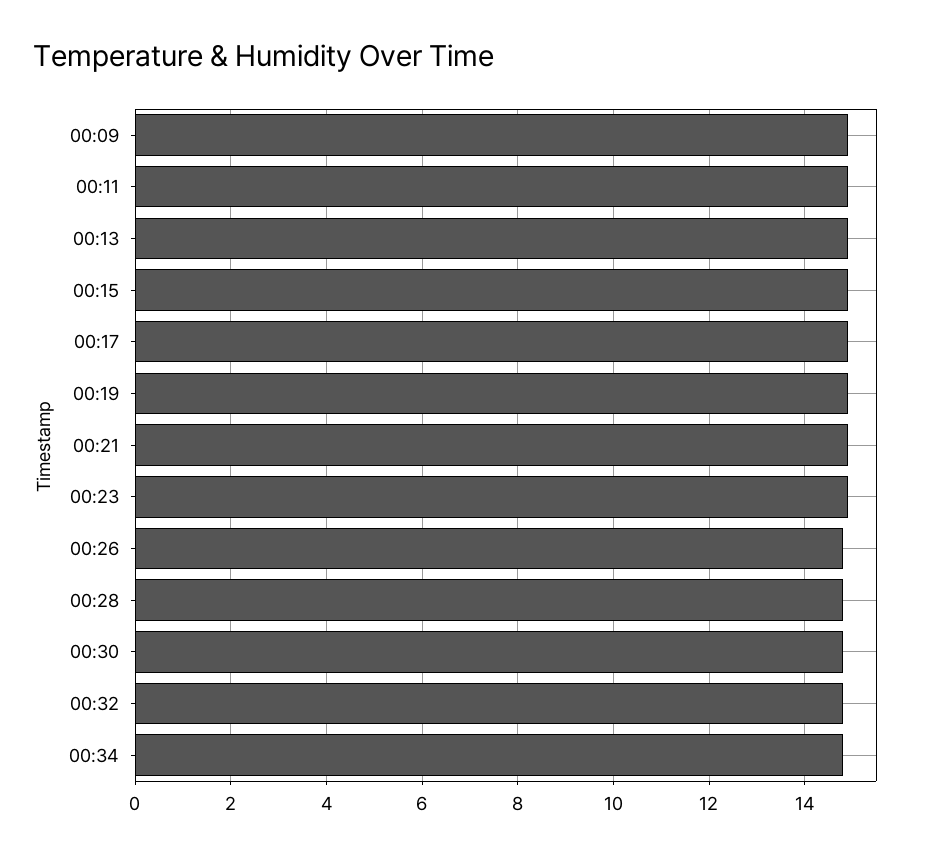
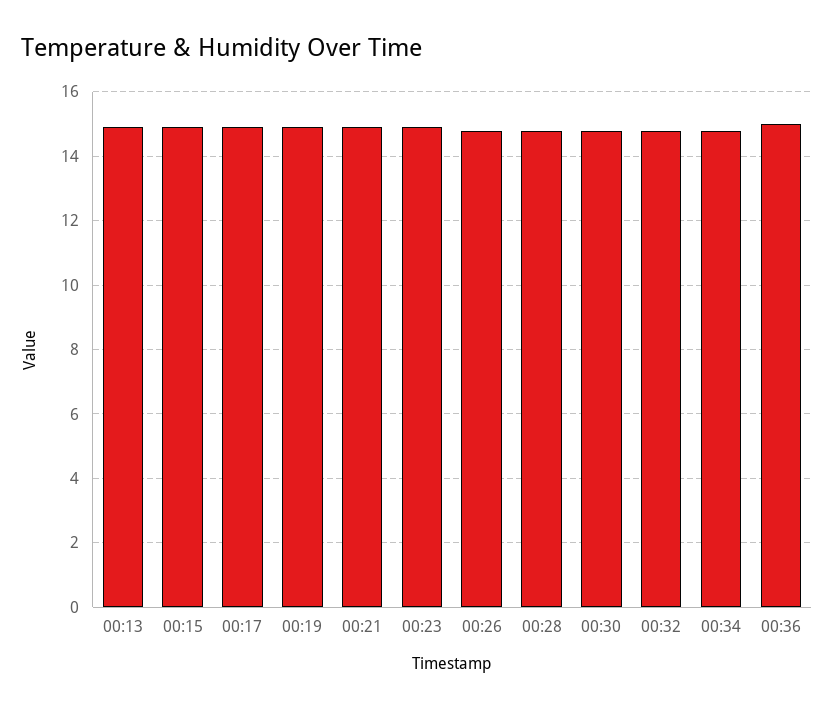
00:09: 15 -> none
00:11: 15 -> none
00:36: none -> 15

